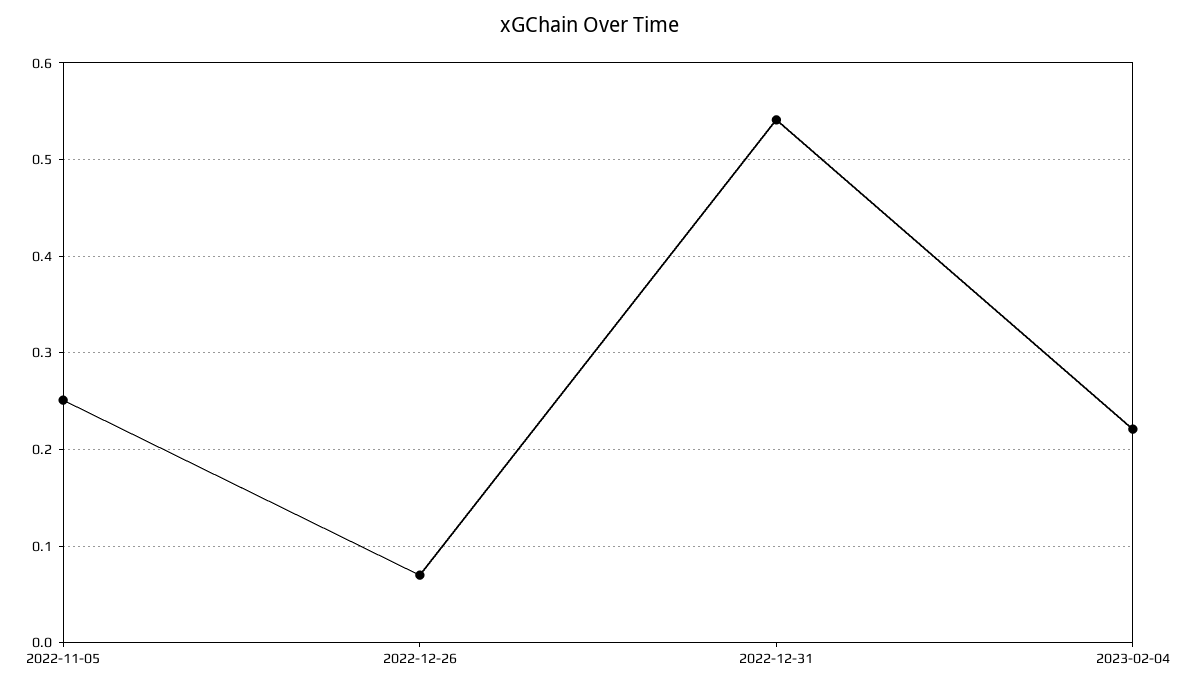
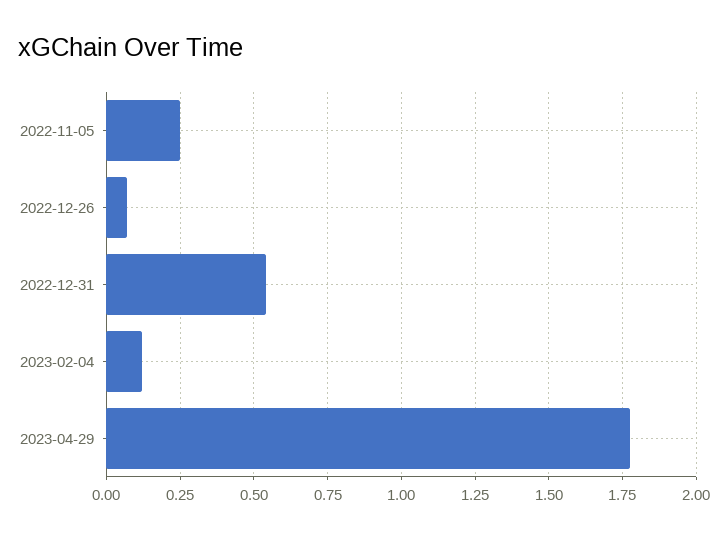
2023-02-04: 0.22 -> 0.125
2023-04-29: none -> 1.775

